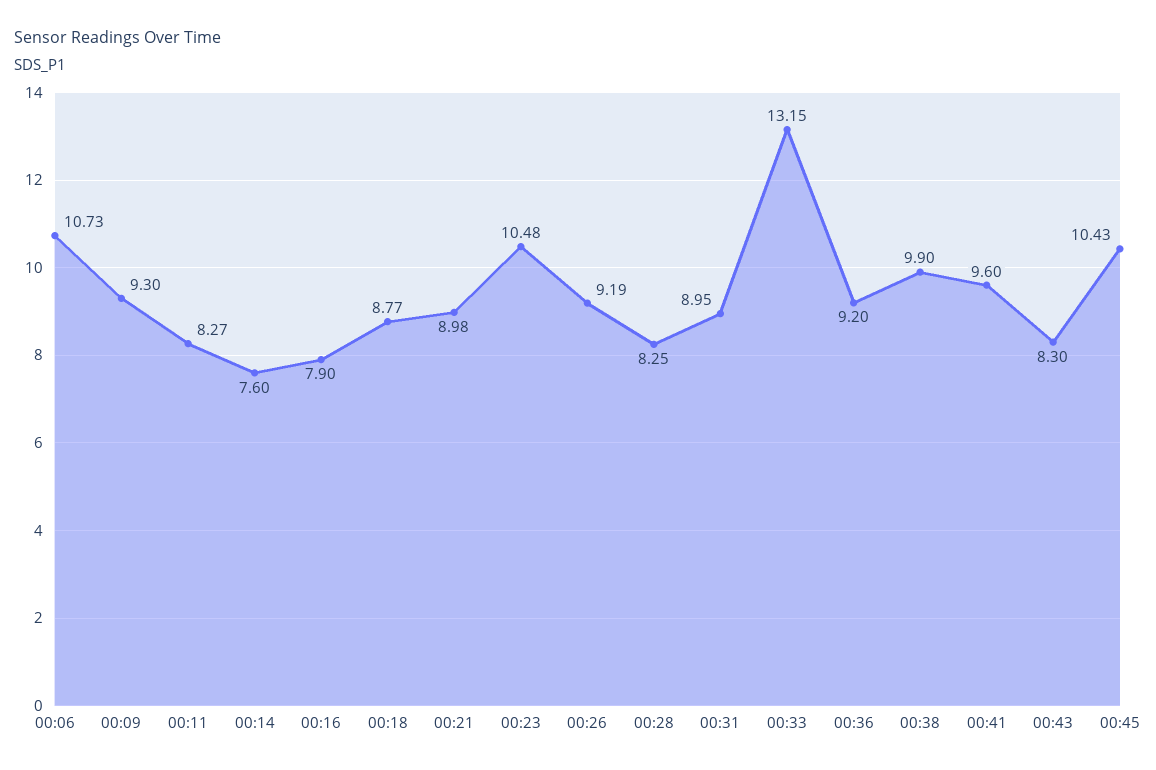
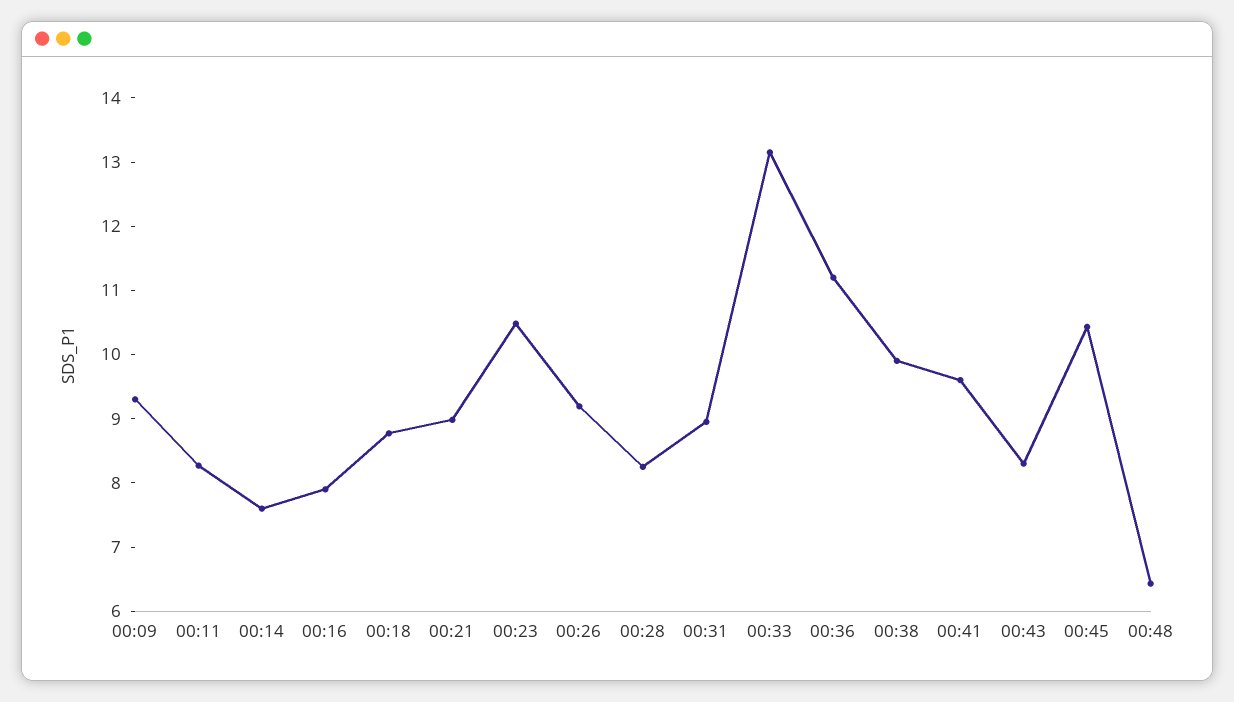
00:06: 10.73 -> none
00:36: 9.2 -> 11.2
00:48: none -> 6.4

